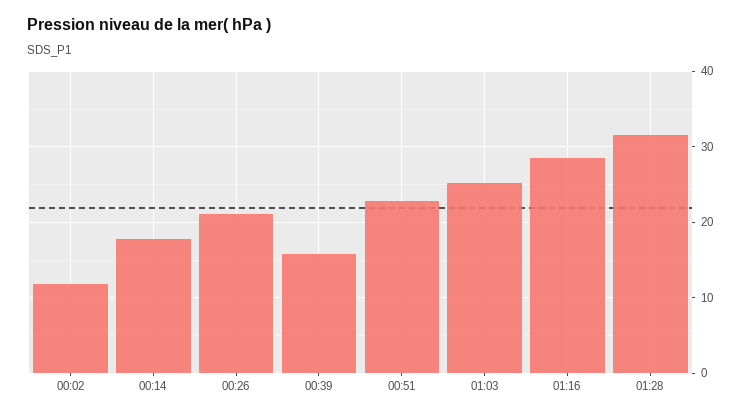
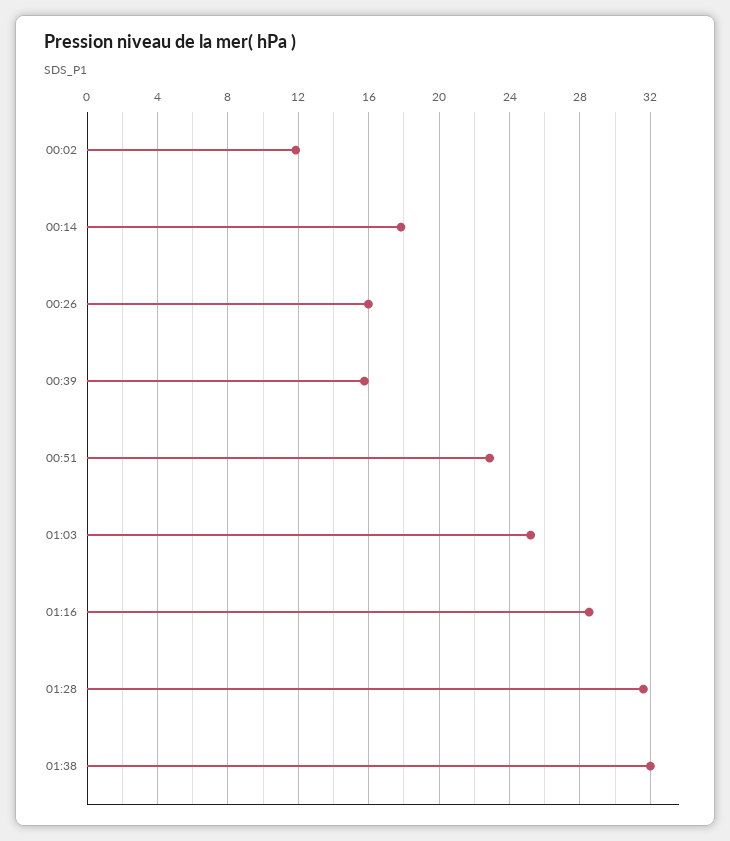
00:26: 21 -> 16
01:38: none -> 32

